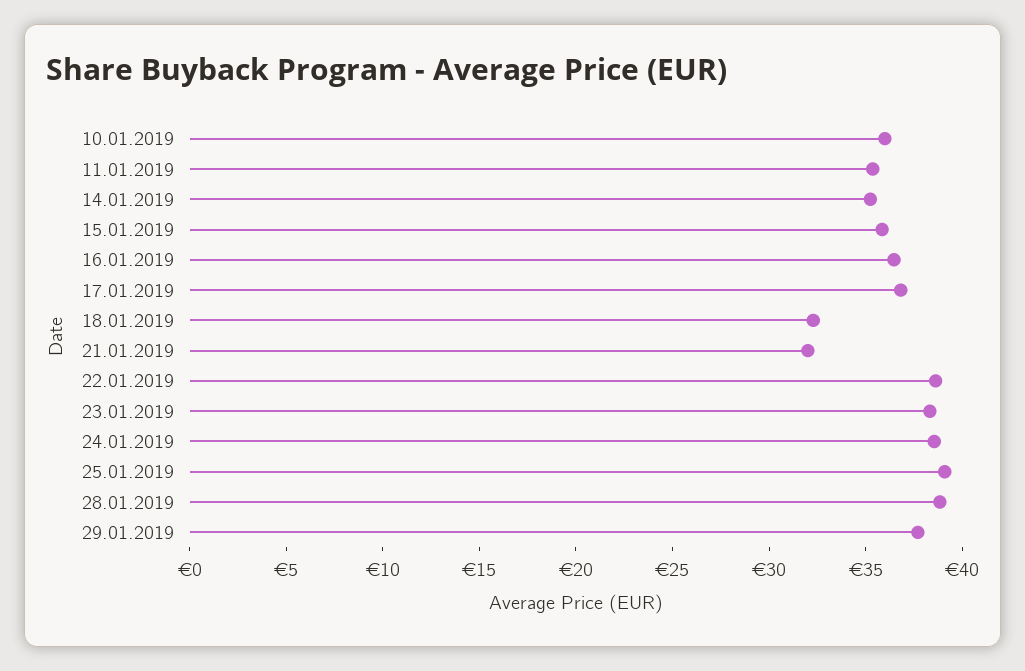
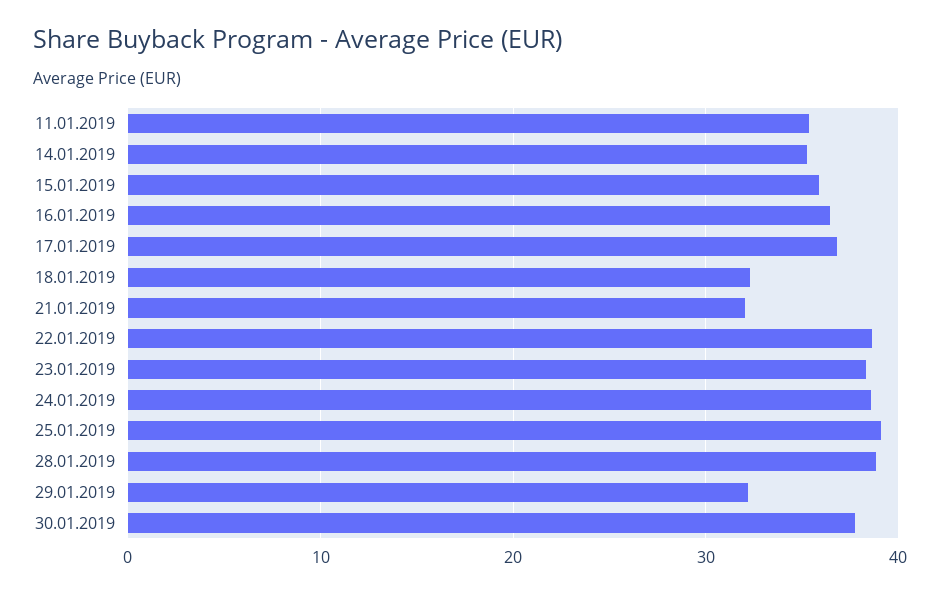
10.01.2019: 36 -> none
29.01.2019: 38 -> 32
30.01.2019: none -> 38

